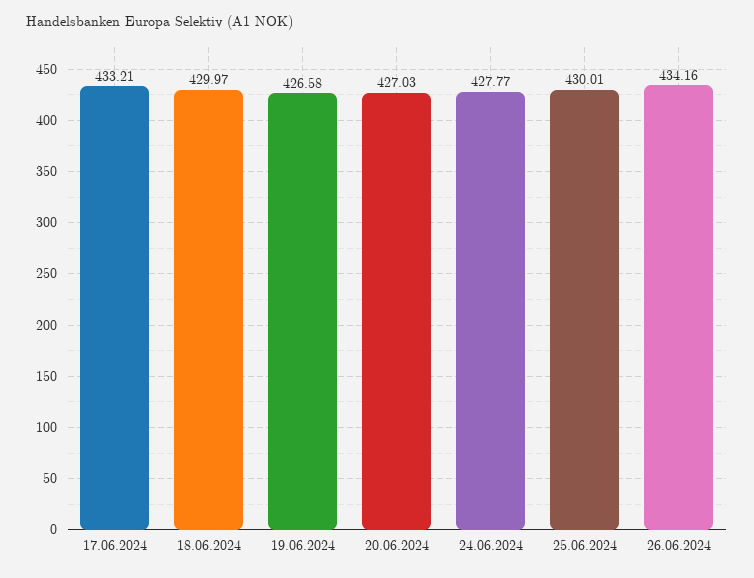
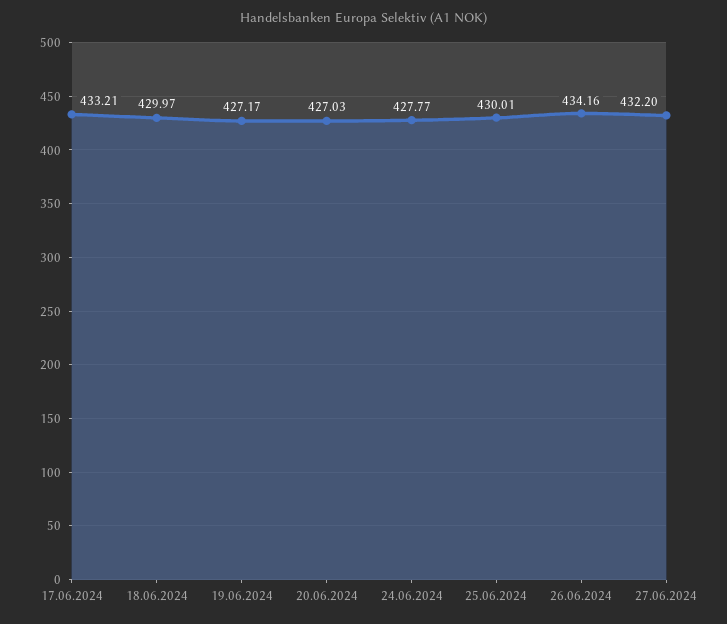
19.06.2024: 426.58 -> 427.17
27.06.2024: none -> 432.2

